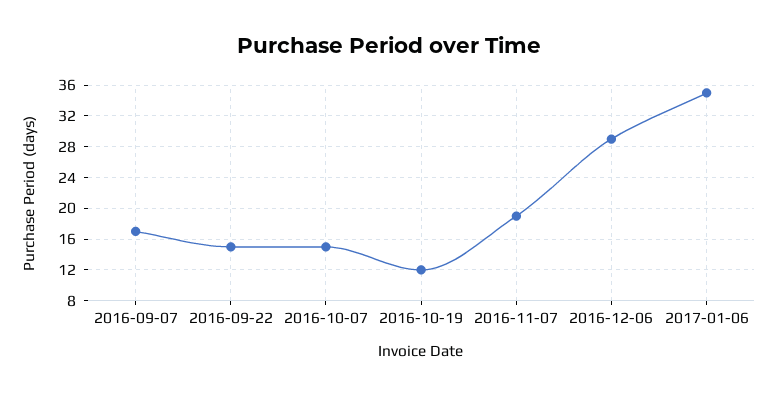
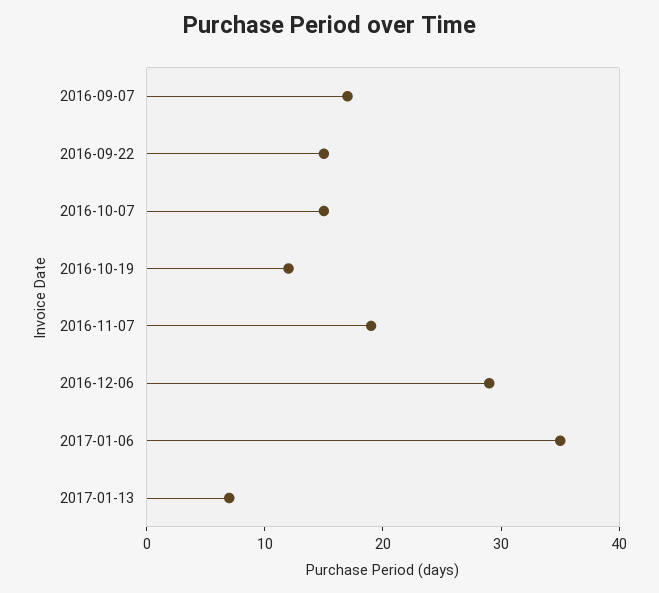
2017-01-13: none -> 7

